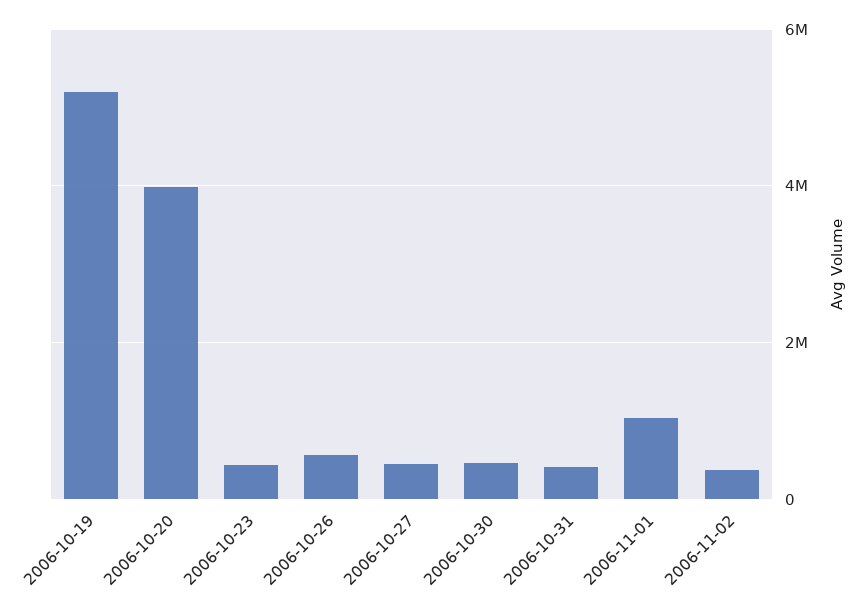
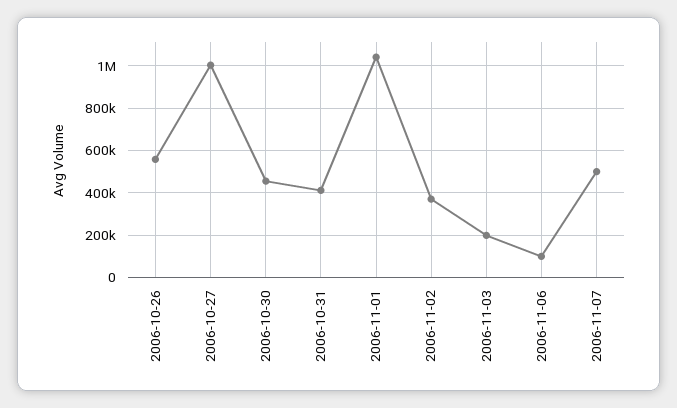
2006-10-19: 5200000 -> none
2006-10-20: 4000000 -> none
2006-10-23: 400000 -> none
2006-10-27: 400000 -> 1000000
2006-11-03: none -> 200000
2006-11-06: none -> 100000
2006-11-07: none -> 500000

